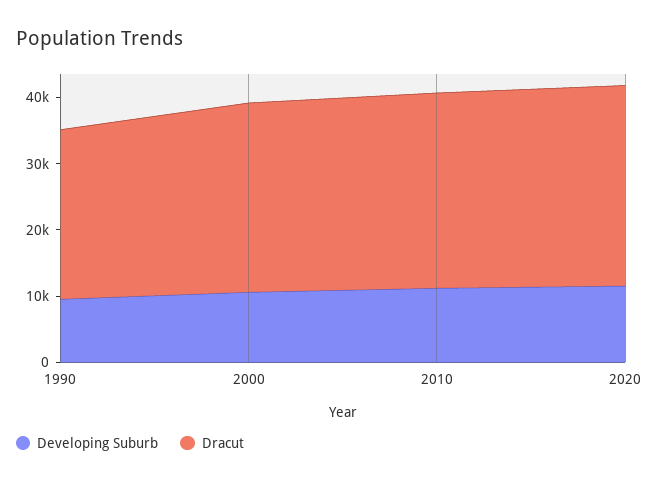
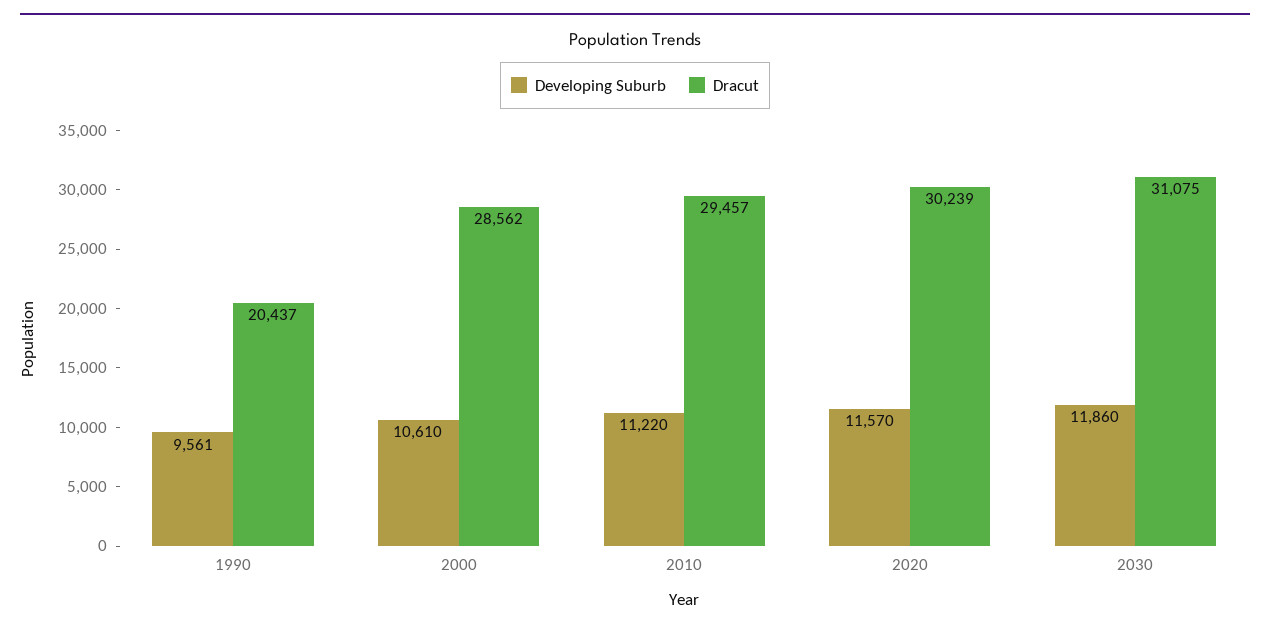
Dracut, 1990: 26000 -> 20437
Developing Suburb, 2030: none -> 11860
Dracut, 2030: none -> 31075

